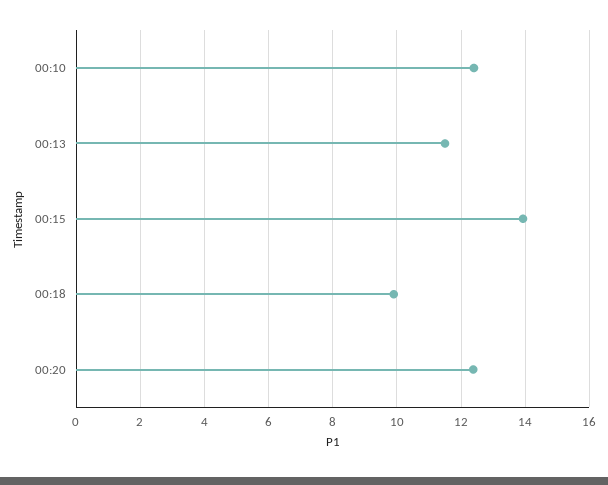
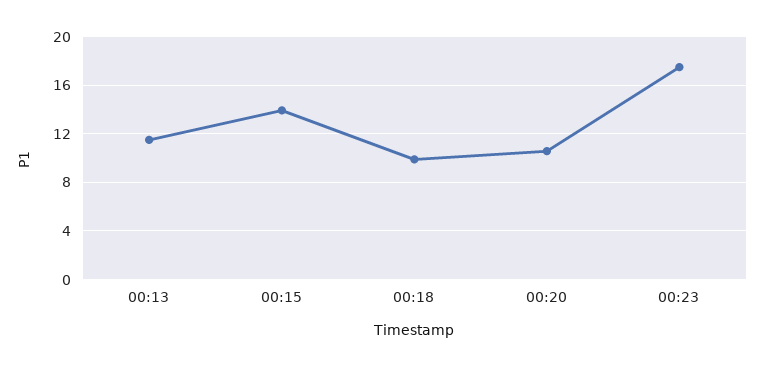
00:10: 12.4 -> none
00:20: 12.4 -> 10.5
00:23: none -> 17.5

